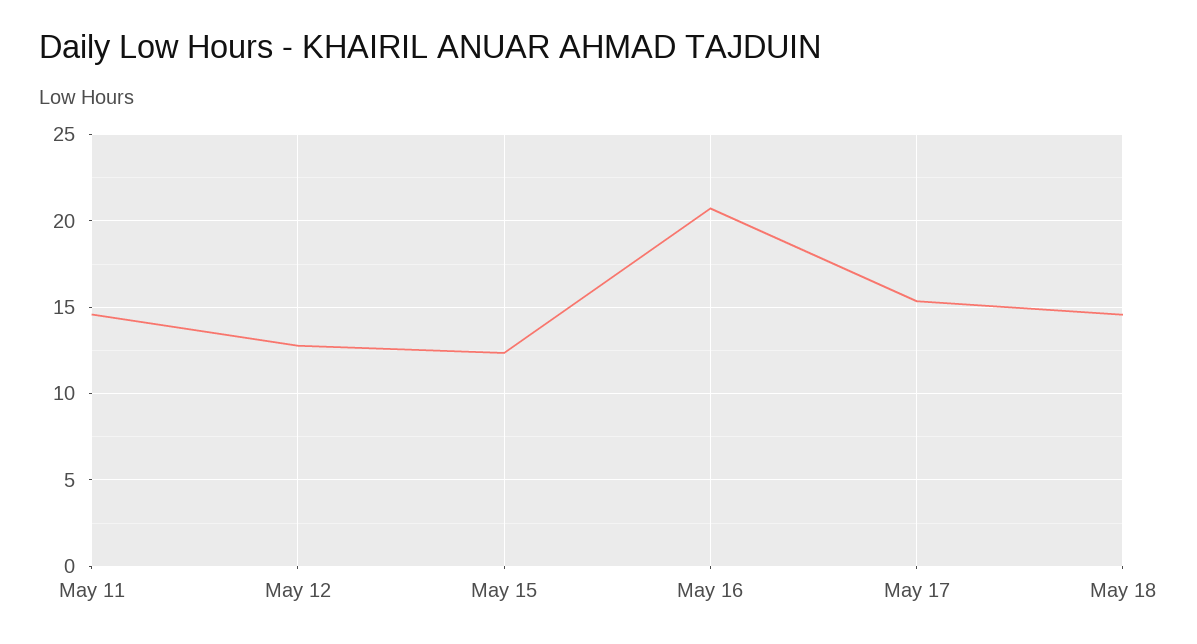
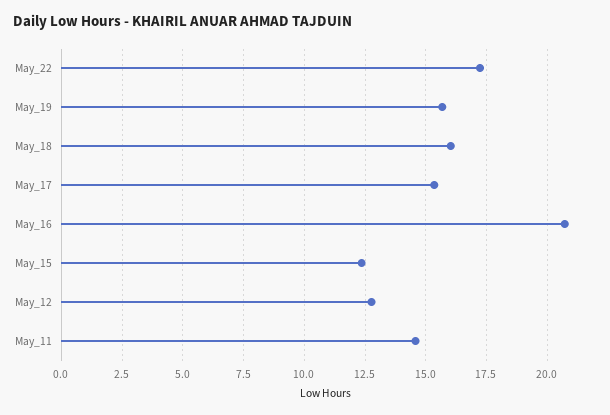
May 18: 14.5 -> 16
May_22: none -> 17.25
May_19: none -> 15.75

